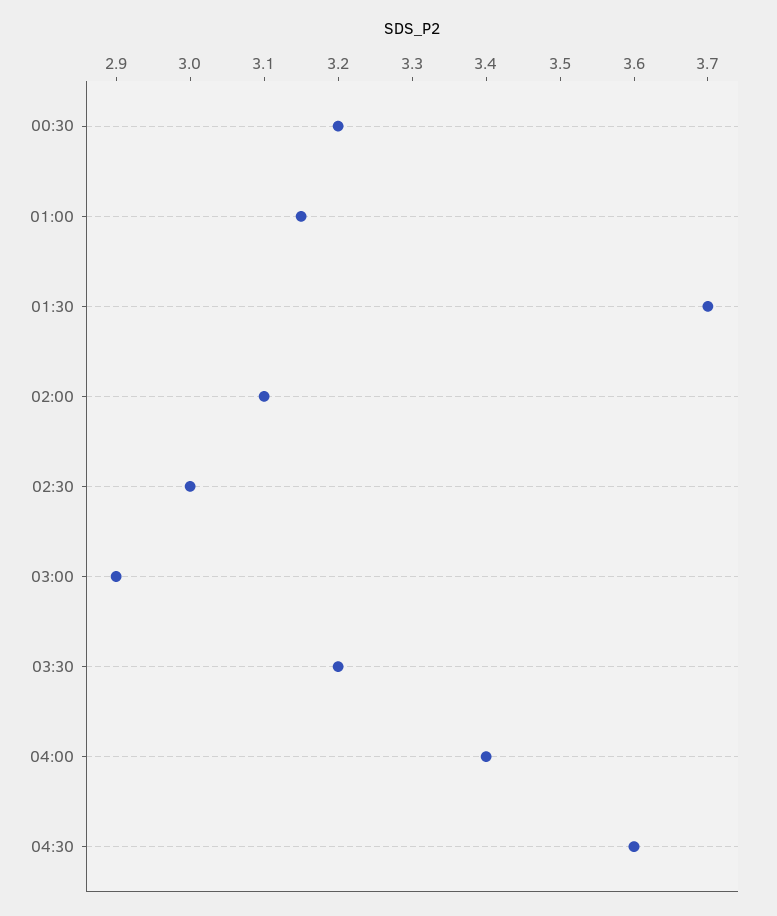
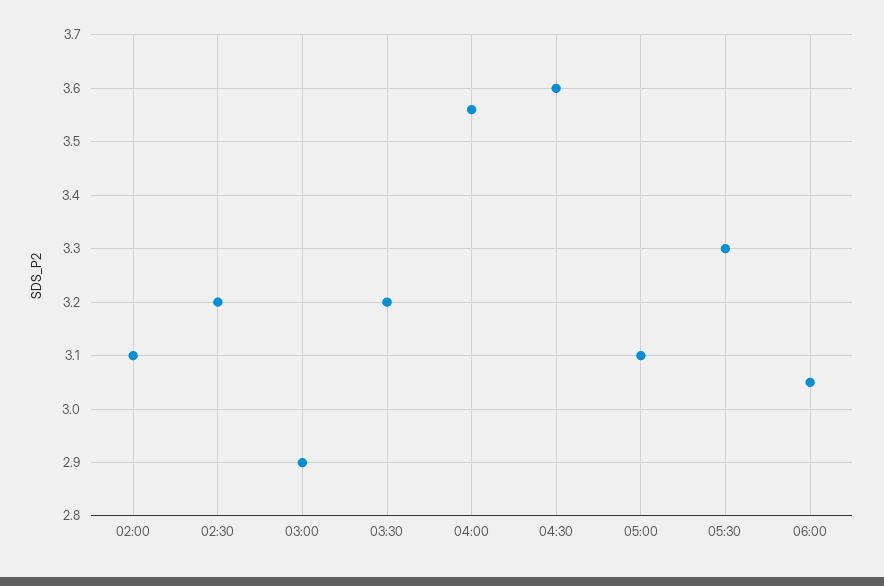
00:30: 3.2 -> none
01:00: 3.15 -> none
01:30: 3.7 -> none
02:30: 3 -> 3.2
04:00: 3.4 -> 3.55
05:00: none -> 3.1
05:30: none -> 3.3
06:00: none -> 3.05

